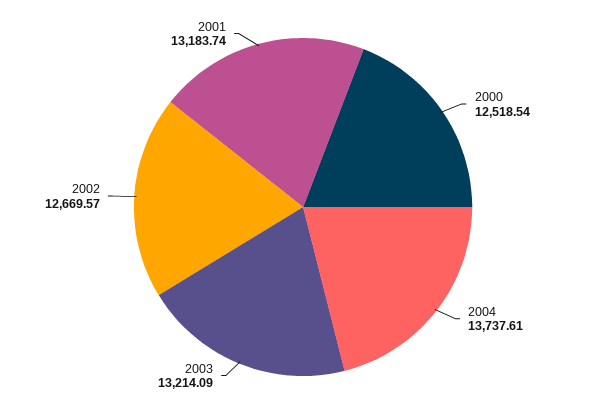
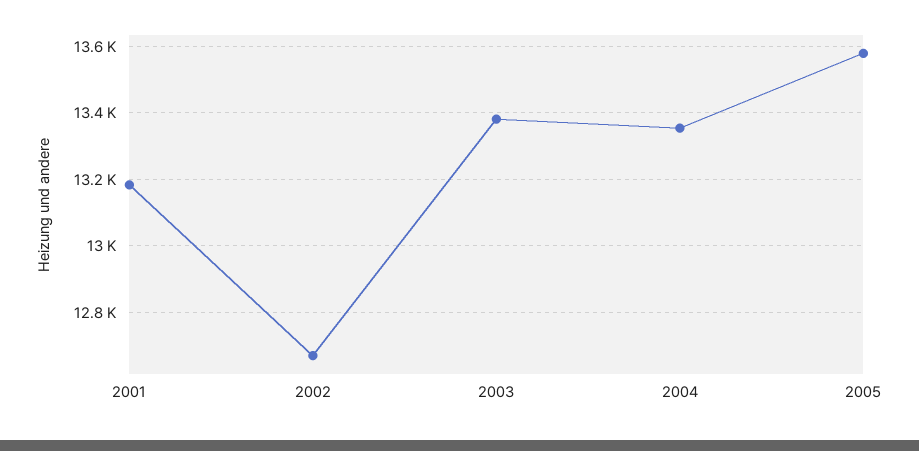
2000: 12518.54 -> none
2004: 13737.61 -> 13360
2003: 13214.09 -> 13380
2005: none -> 13580

